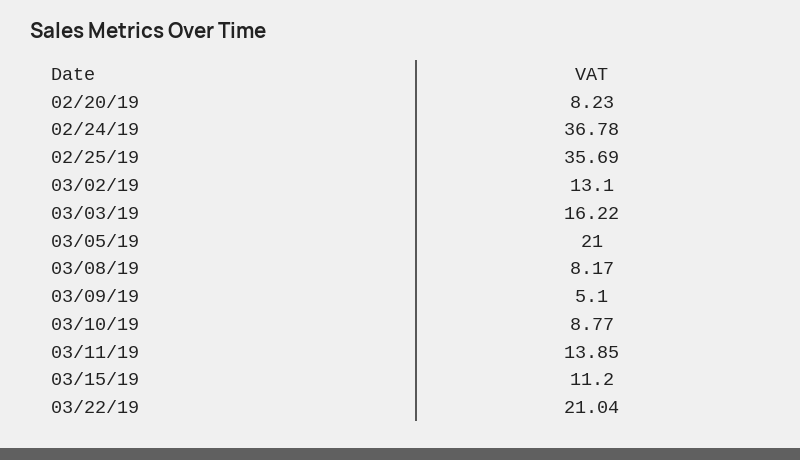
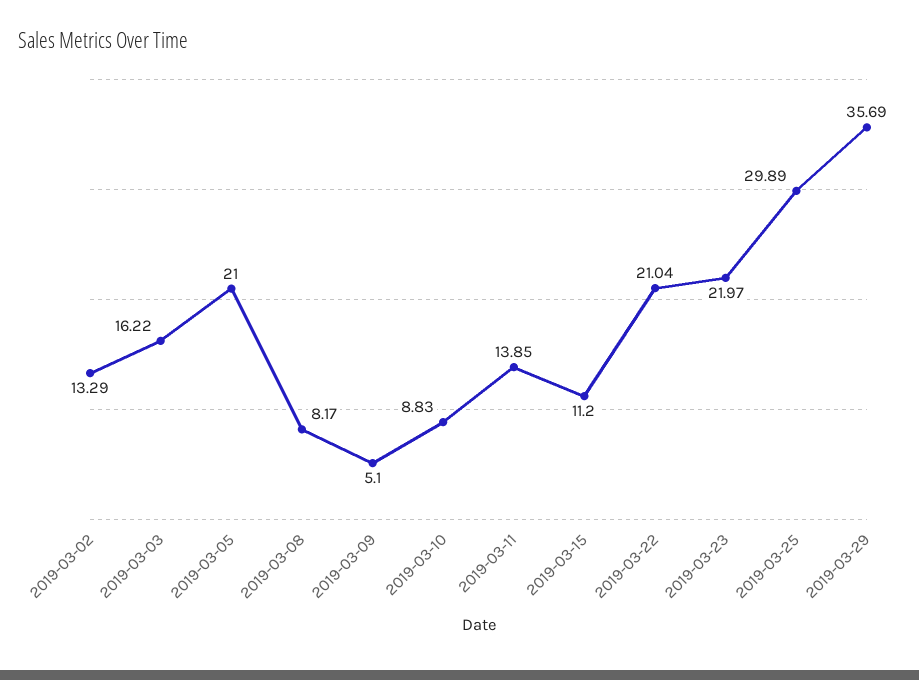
02/20/19: 8.23 -> none
02/24/19: 36.78 -> none
02/25/19: 35.69 -> none
03/02/19: 13.1 -> 13.29
03/10/19: 8.77 -> 8.83
2019-03-23: none -> 21.97
2019-03-25: none -> 29.89
2019-03-29: none -> 35.69

